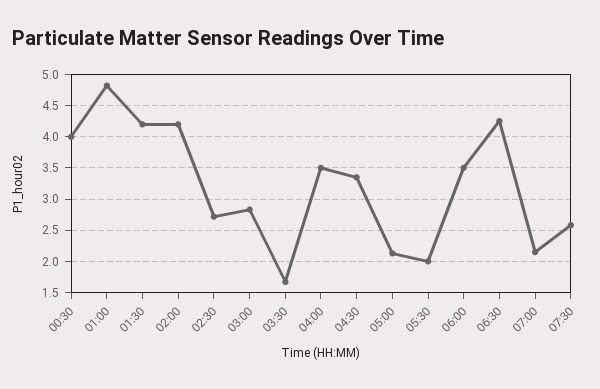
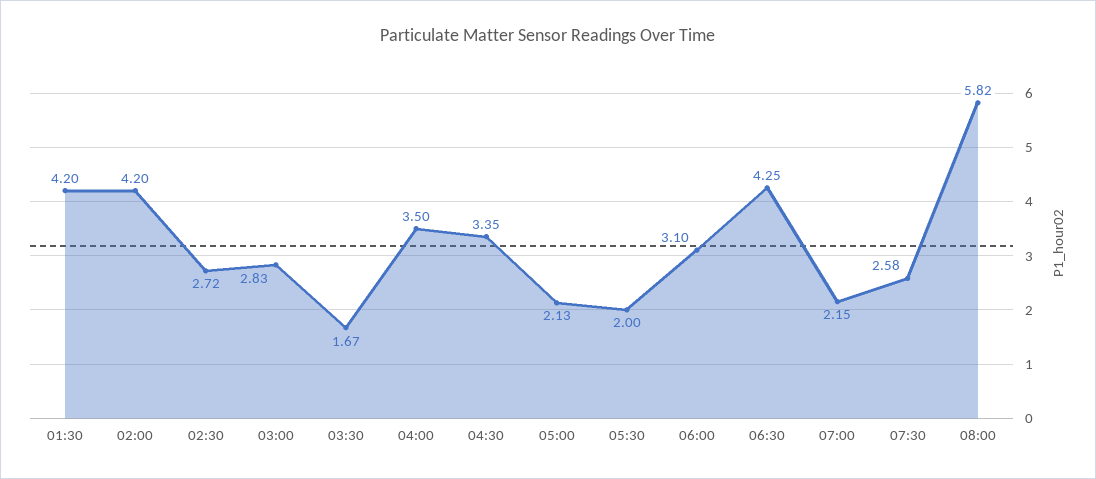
00:30: 4 -> none
01:00: 4.8 -> none
06:00: 3.5 -> 3.1
08:00: none -> 5.82

